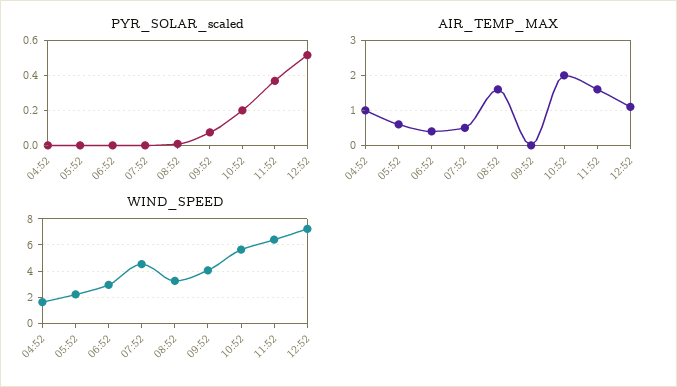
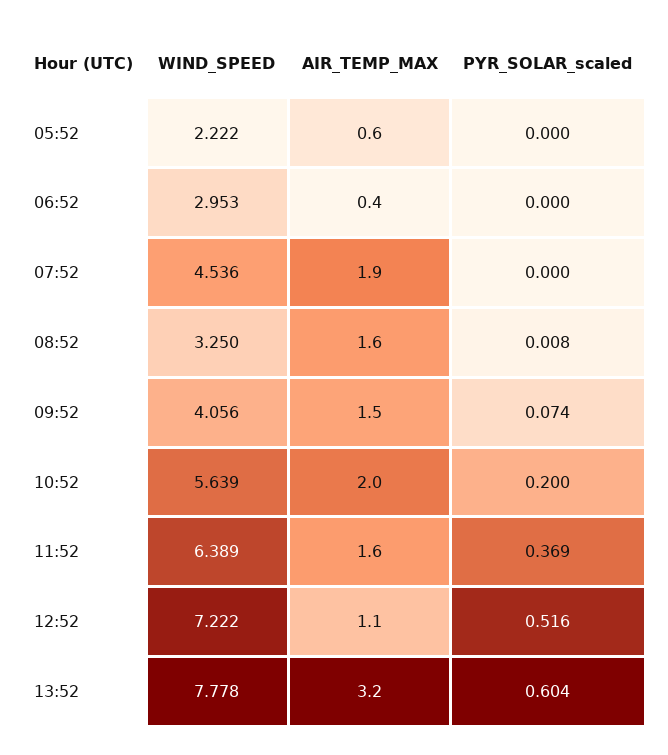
PYR_SOLAR_scaled, 04:52: 0 -> none
AIR_TEMP_MAX, 04:52: 1 -> none
AIR_TEMP_MAX, 07:52: 0.5 -> 1.9
AIR_TEMP_MAX, 09:52: 0 -> 1.5
WIND_SPEED, 04:52: 1.5 -> none
WIND_SPEED, 13:52: none -> 7.778
AIR_TEMP_MAX, 13:52: none -> 3.2
PYR_SOLAR_scaled, 13:52: none -> 0.604

